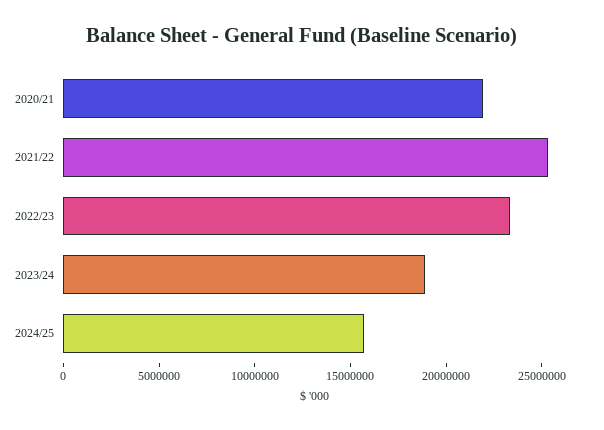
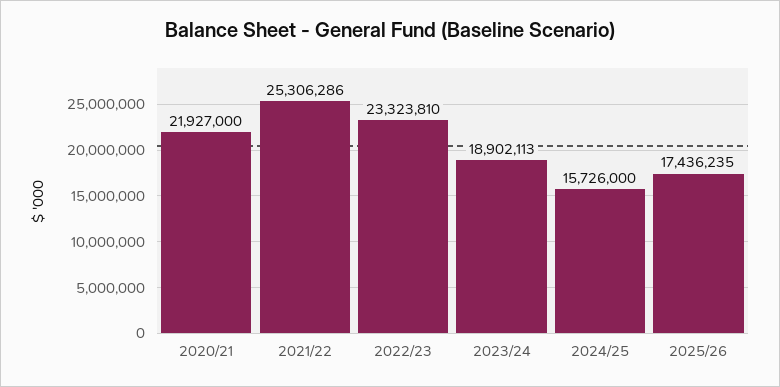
2025/26: none -> 17436235

